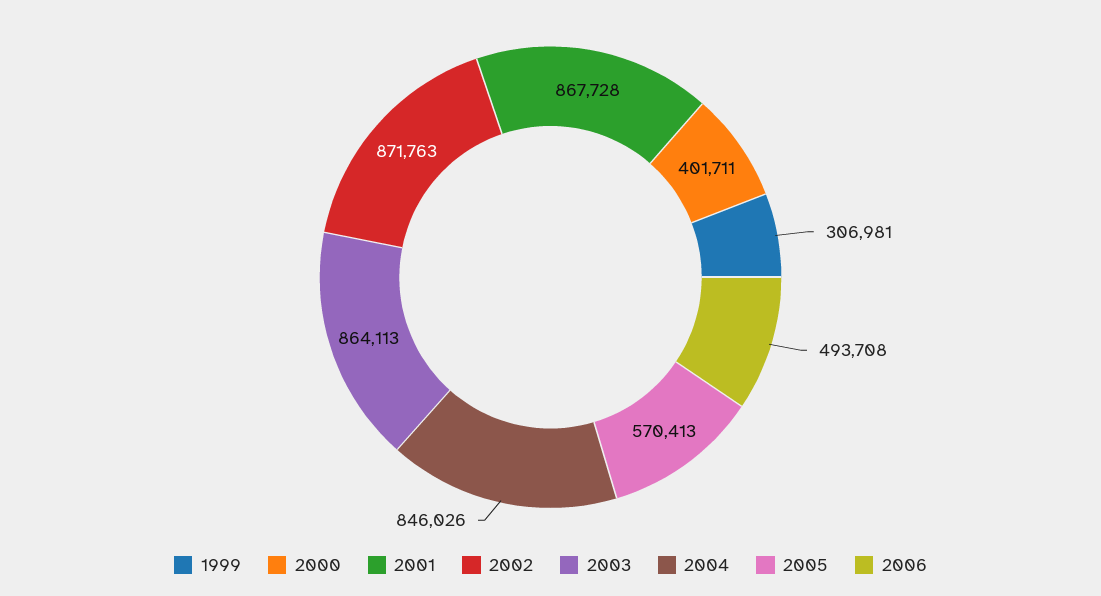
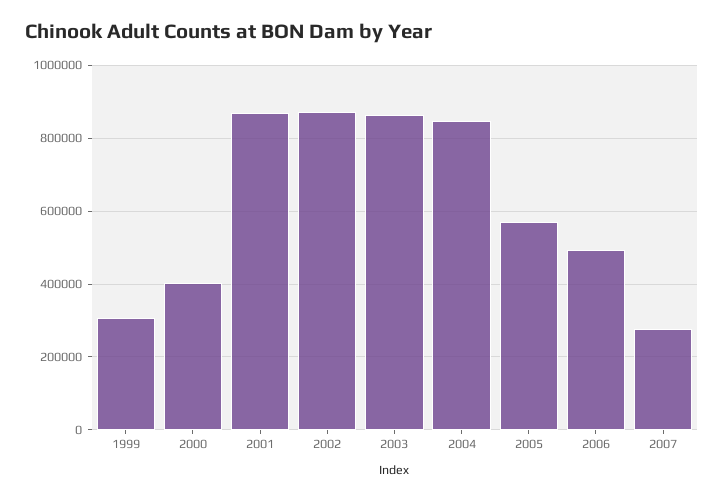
2007: none -> 280000

